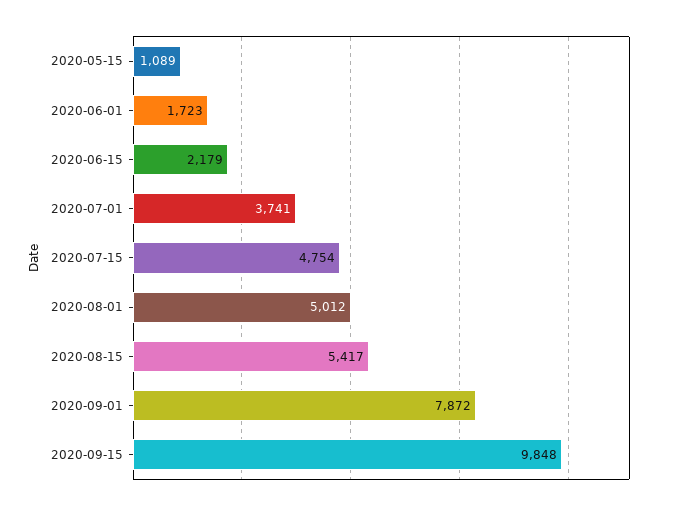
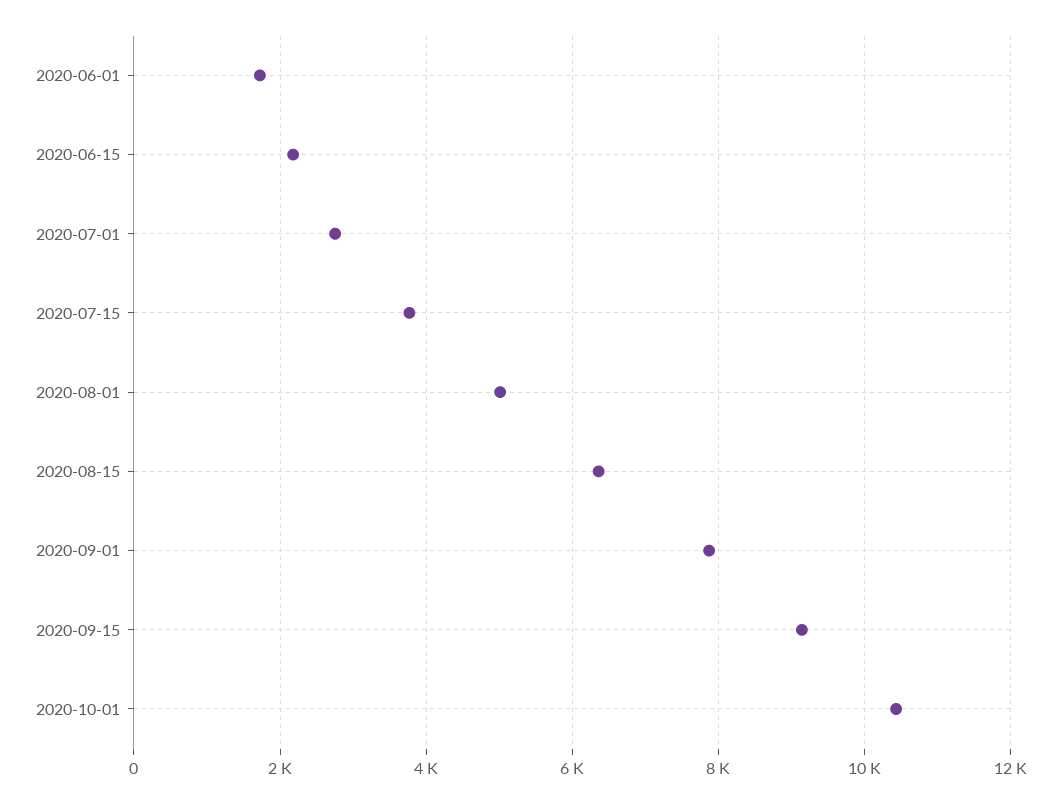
2020-05-15: 1089 -> none
2020-07-01: 3741 -> 2800
2020-07-15: 4754 -> 3800
2020-08-15: 5417 -> 6400
2020-09-15: 9848 -> 9200
2020-10-01: none -> 10400

